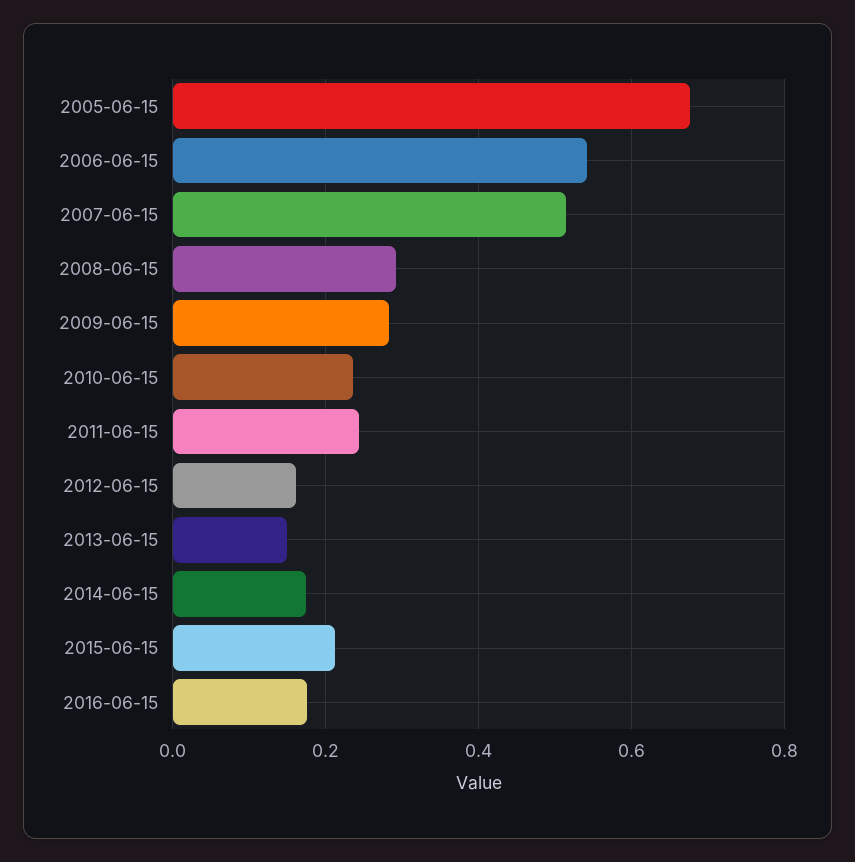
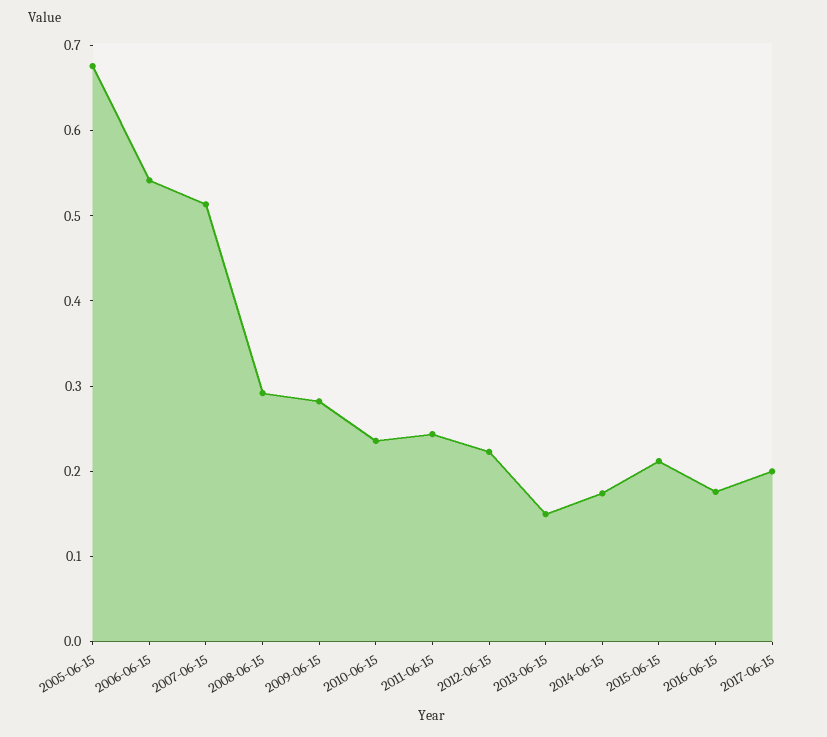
2012-06-15: 0.16 -> 0.22
2017-06-15: none -> 0.2

